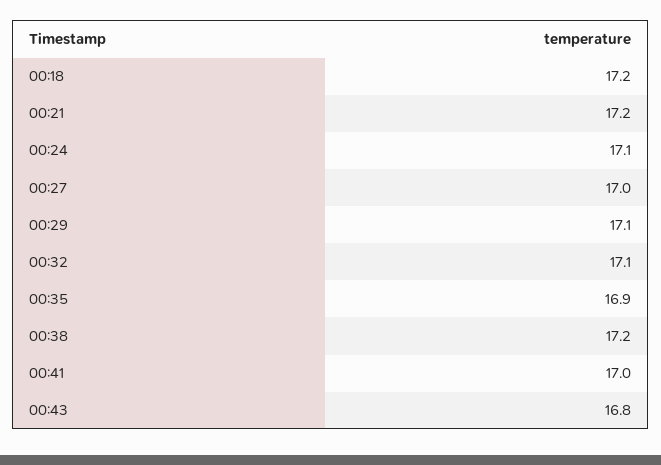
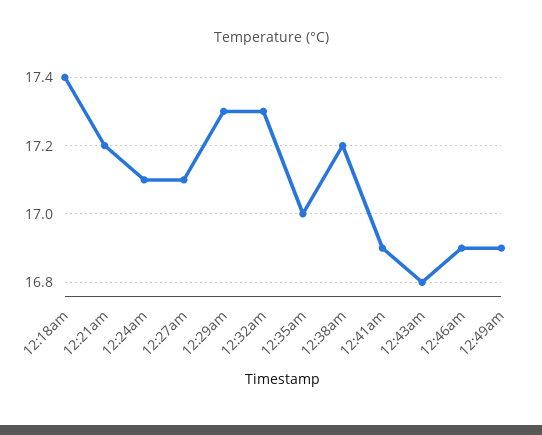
00:18: 17.2 -> 17.4
00:27: 17 -> 17.1
00:29: 17.1 -> 17.3
00:32: 17.1 -> 17.3
00:35: 16.9 -> 17
00:41: 17 -> 16.9
12:46am: none -> 16.9
12:49am: none -> 16.9

